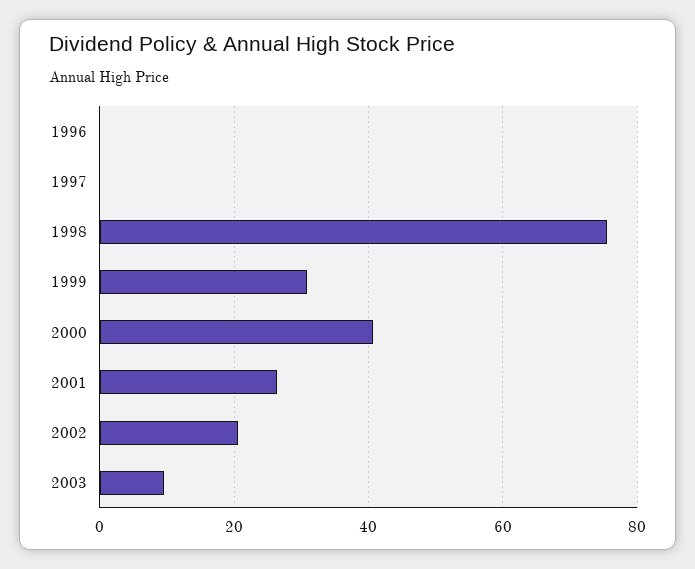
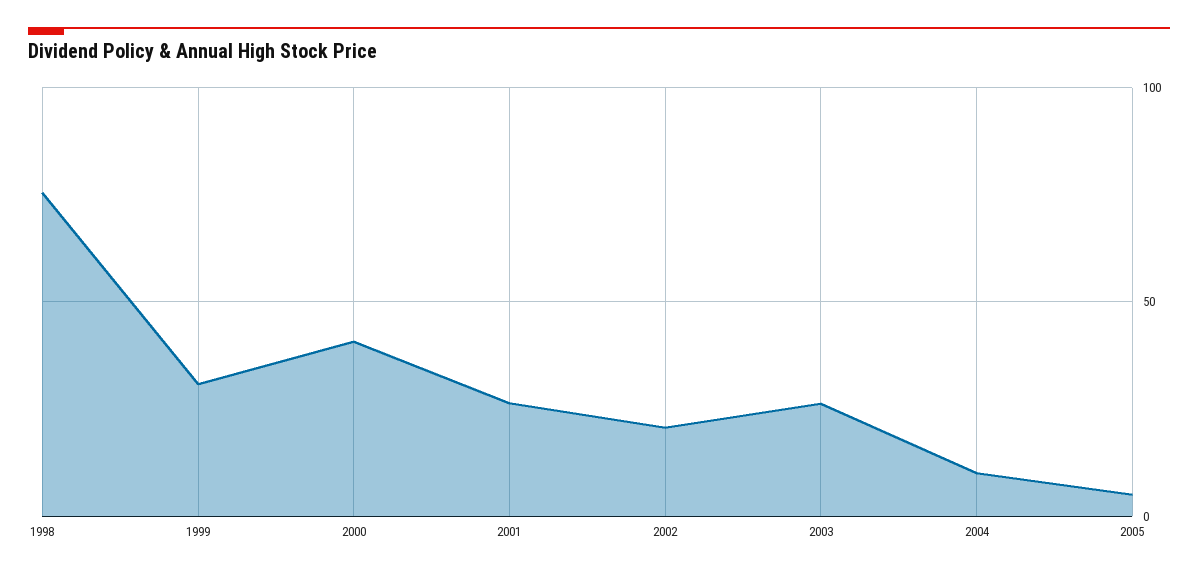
1996: 0 -> none
1997: 0 -> none
2003: 10 -> 25
2004: none -> 10
2005: none -> 5

